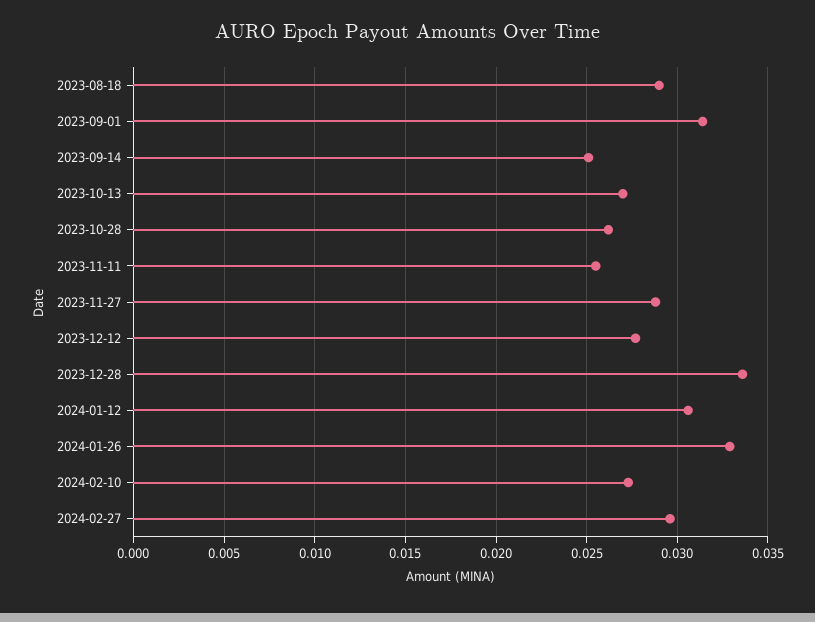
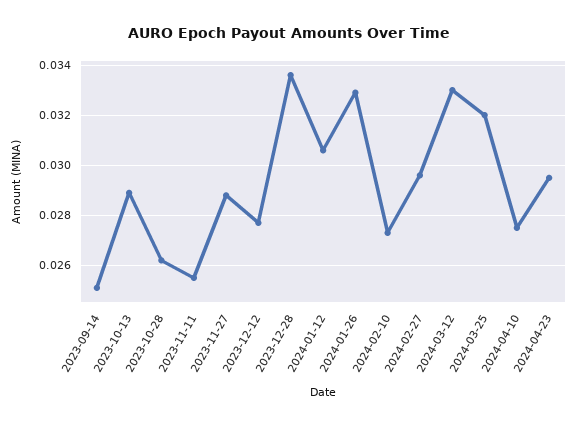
2023-08-18: 0.029 -> none
2023-09-01: 0.0315 -> none
2023-10-13: 0.027 -> 0.029
2024-03-12: none -> 0.033
2024-03-25: none -> 0.032
2024-04-10: none -> 0.0275
2024-04-23: none -> 0.0295

